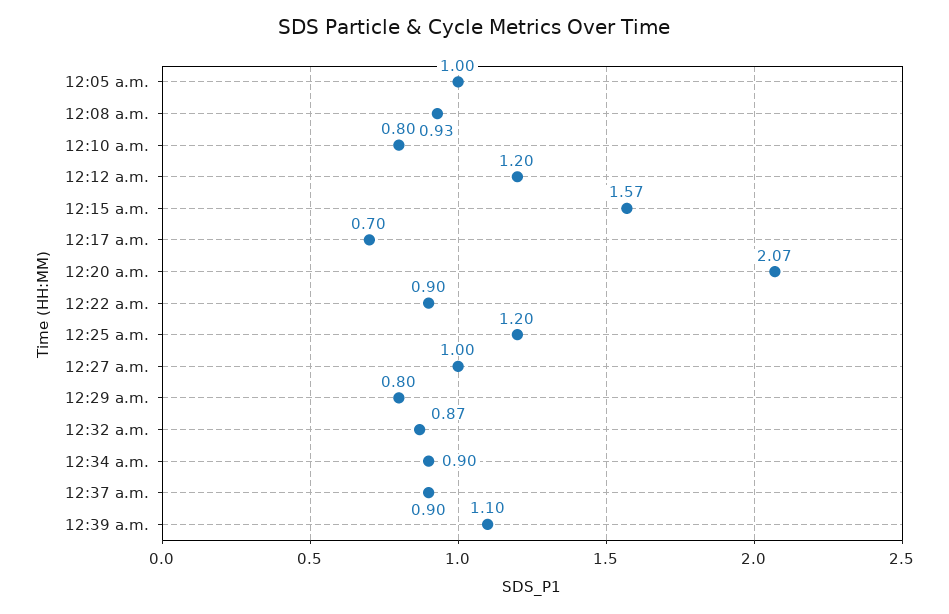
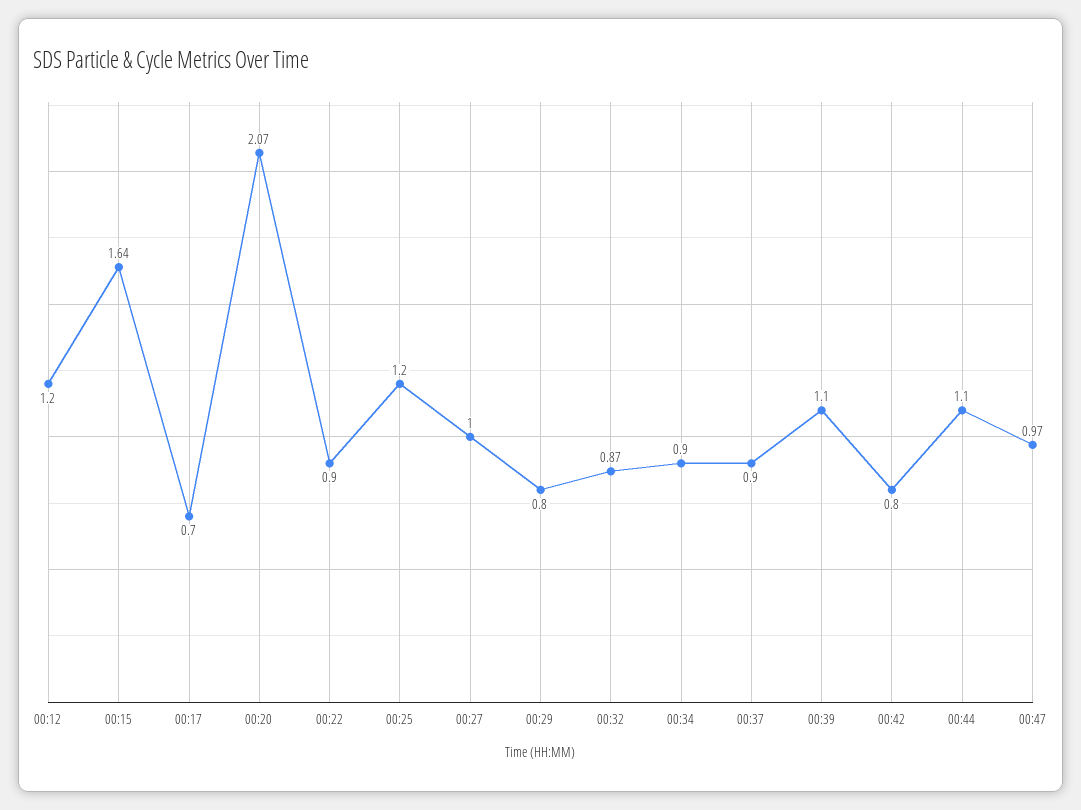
12:05 a.m.: 1 -> none
12:08 a.m.: 0.93 -> none
12:10 a.m.: 0.8 -> none
12:15 a.m.: 1.57 -> 1.64
00:42: none -> 0.8
00:44: none -> 1.1
00:47: none -> 0.97

